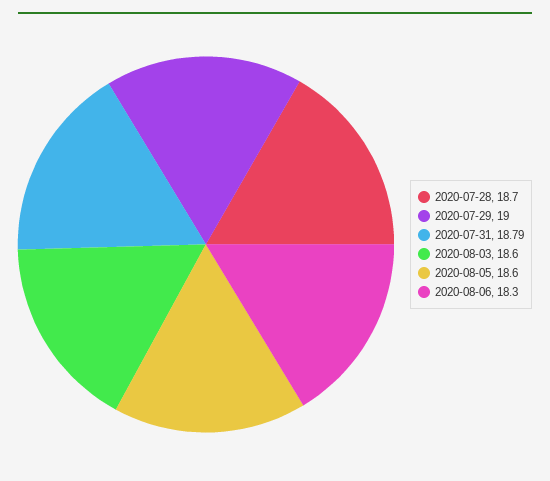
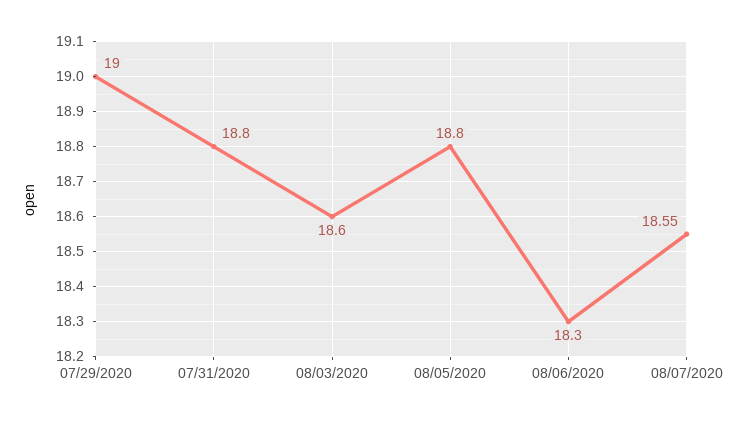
2020-07-28: 18.7 -> none
2020-07-31: 18.79 -> 18.8
2020-08-05: 18.6 -> 18.8
08/07/2020: none -> 18.55

